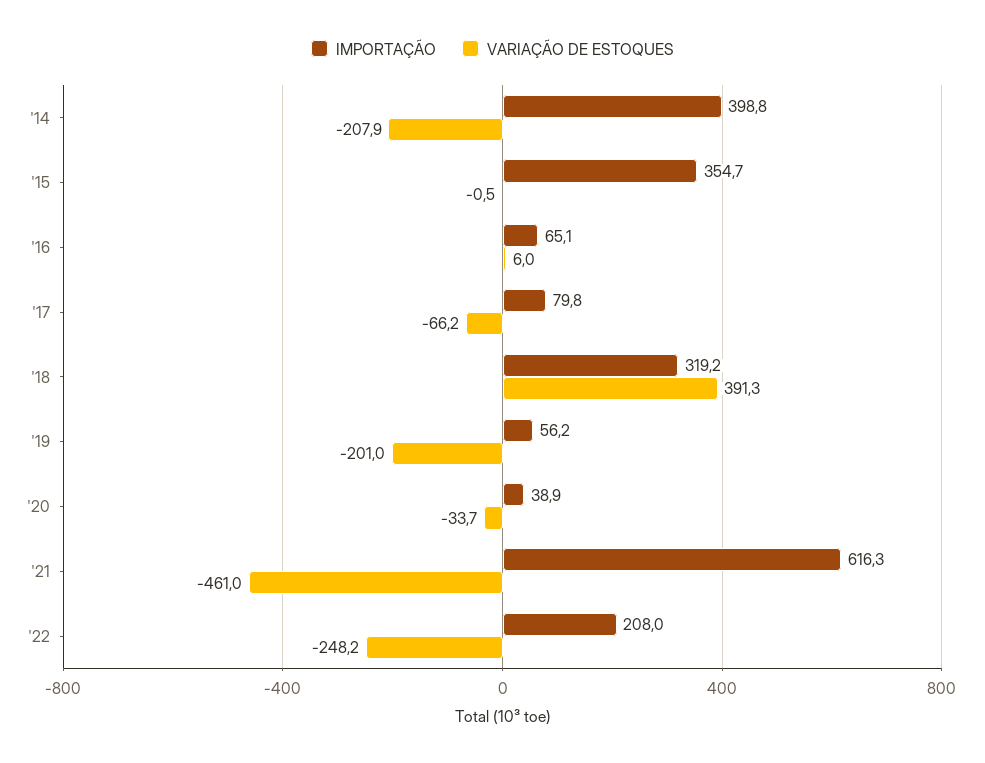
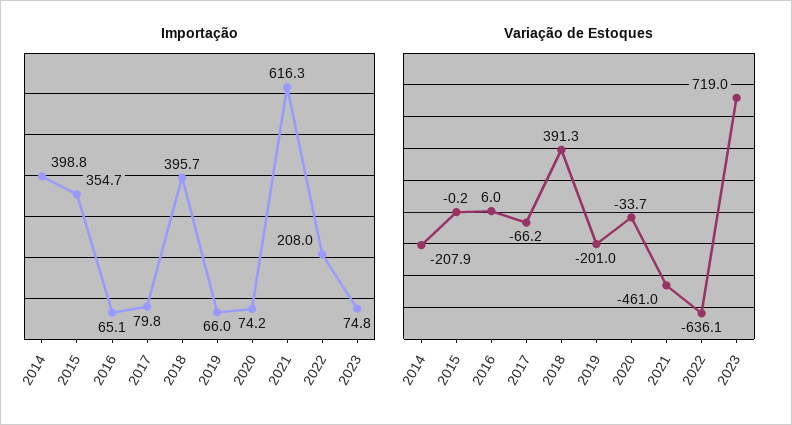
VARIAÇÃO DE ESTOQUES, '15: -0.5 -> -0.2
IMPORTAÇÃO, '18: 319.2 -> 395.7
IMPORTAÇÃO, '19: 56.2 -> 66
IMPORTAÇÃO, '20: 38.9 -> 74.2
VARIAÇÃO DE ESTOQUES, '22: -248.2 -> -636.1
IMPORTAÇÃO, 2023: none -> 74.8
VARIAÇÃO DE ESTOQUES, 2023: none -> 719

